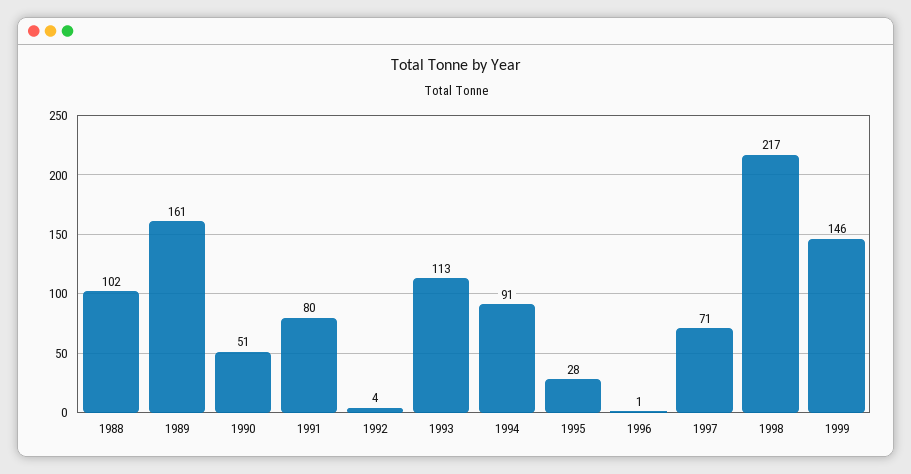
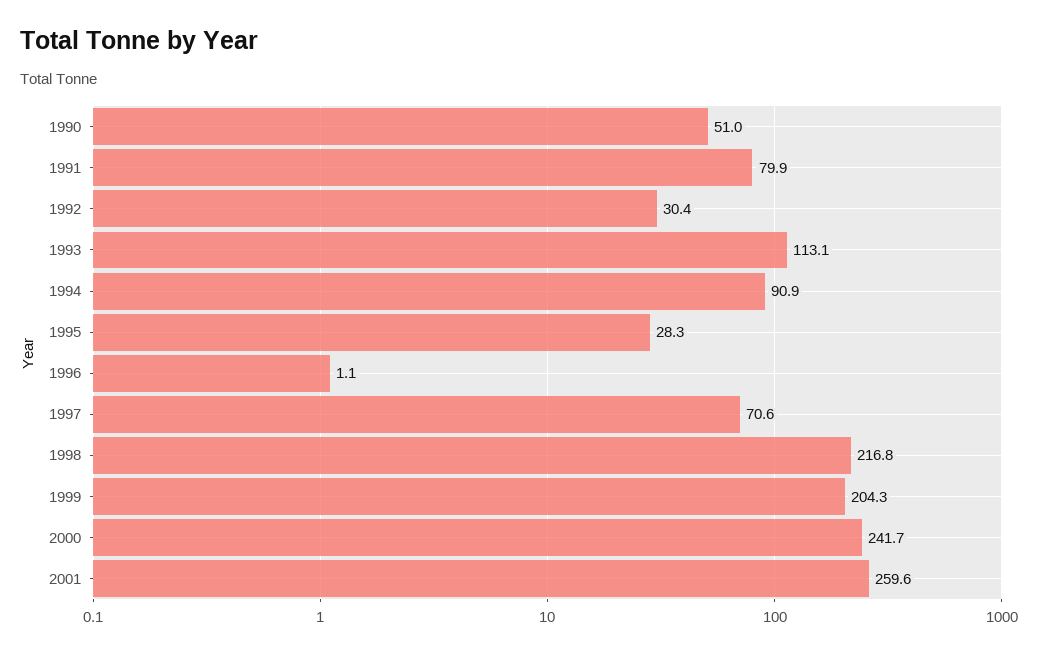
1988: 102 -> none
1989: 161 -> none
1992: 4 -> 30.4
1999: 146 -> 204.3
2000: none -> 241.7
2001: none -> 259.6

